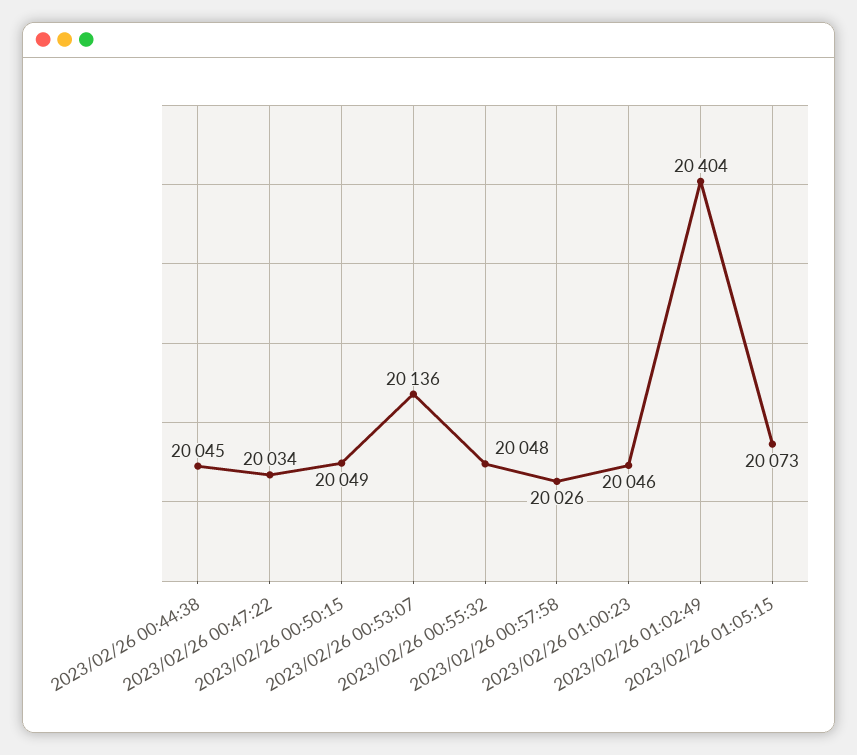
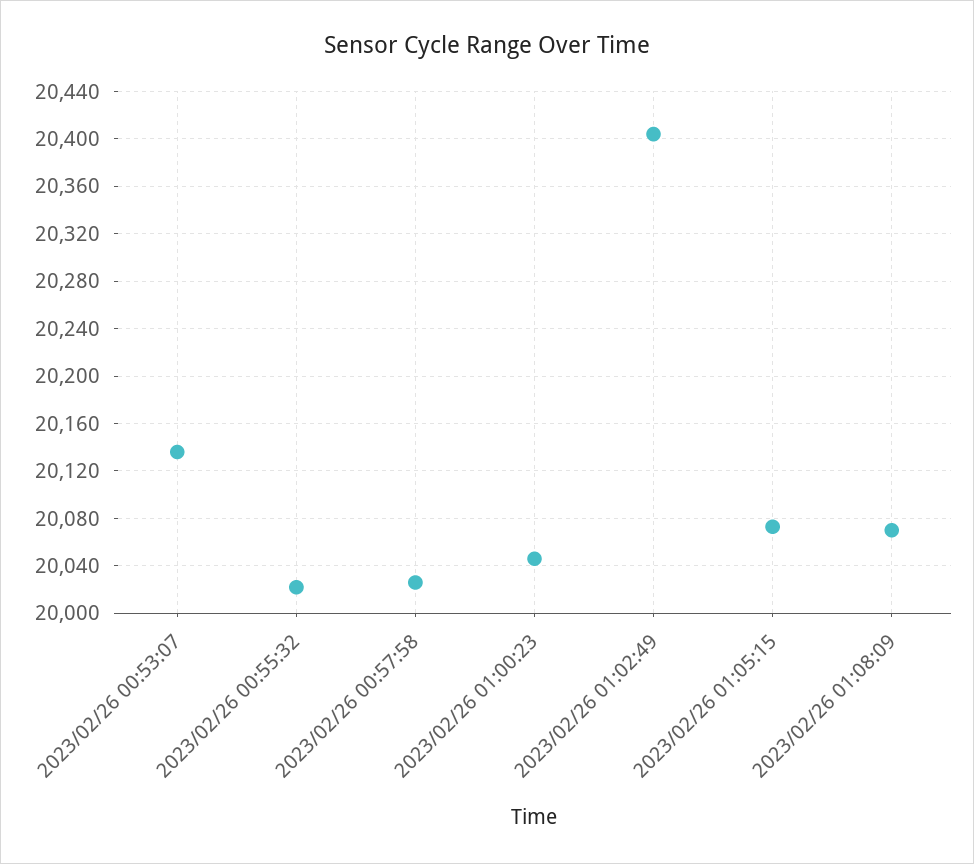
2023/02/26 00:44:38: 20045 -> none
2023/02/26 00:47:22: 20034 -> none
2023/02/26 00:50:15: 20049 -> none
2023/02/26 00:55:32: 20048 -> 20020
2023/02/26 01:08:09: none -> 20070

